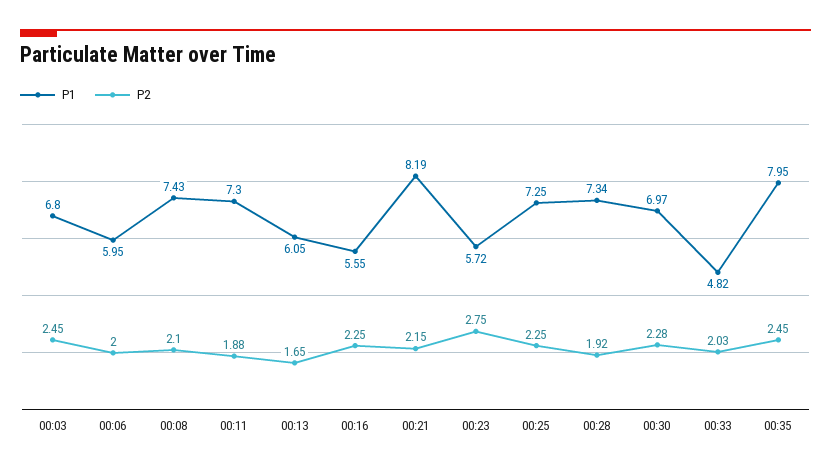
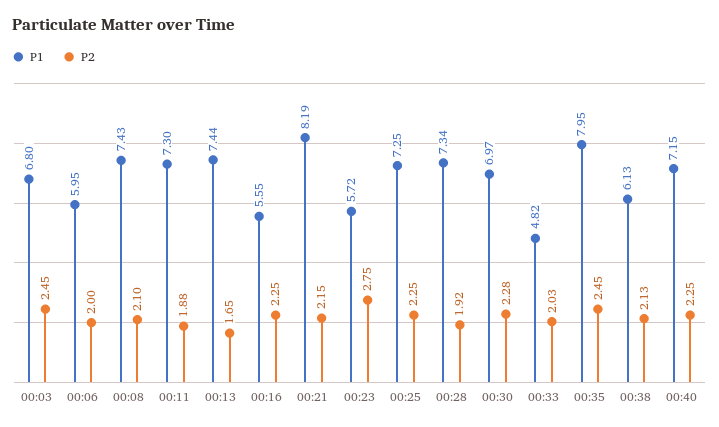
P1, 00:13: 6.05 -> 7.44
P1, 00:38: none -> 6.13
P2, 00:38: none -> 2.13
P1, 00:40: none -> 7.15
P2, 00:40: none -> 2.25

